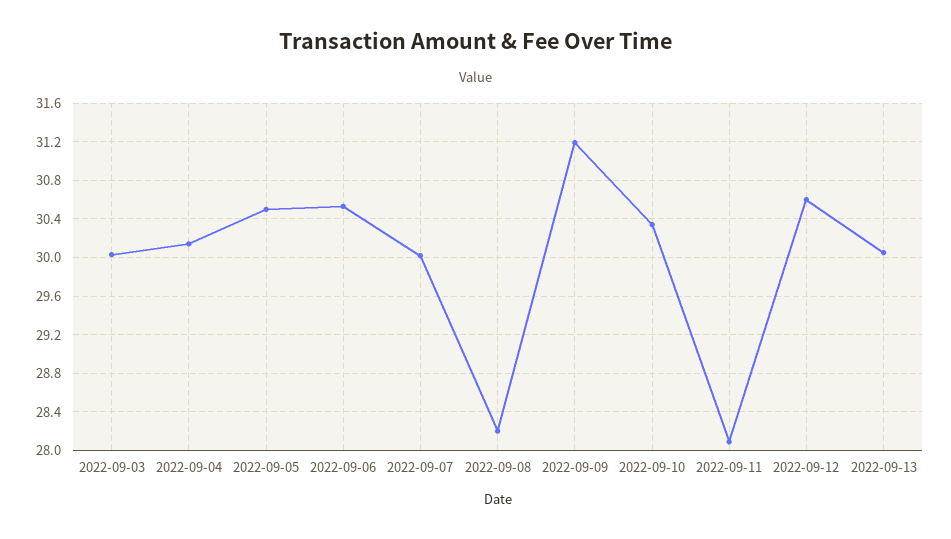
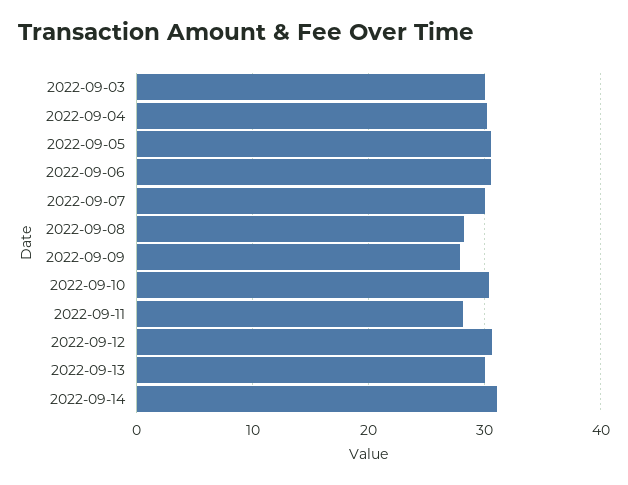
2022-09-09: 31.2 -> 28
2022-09-14: none -> 31

